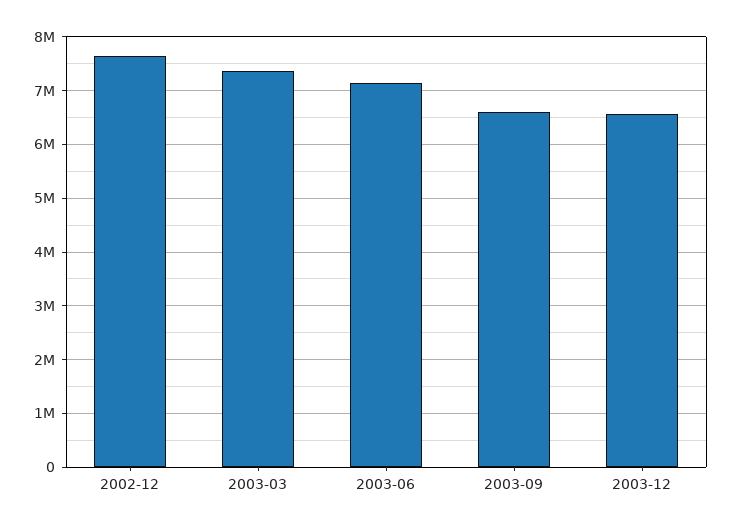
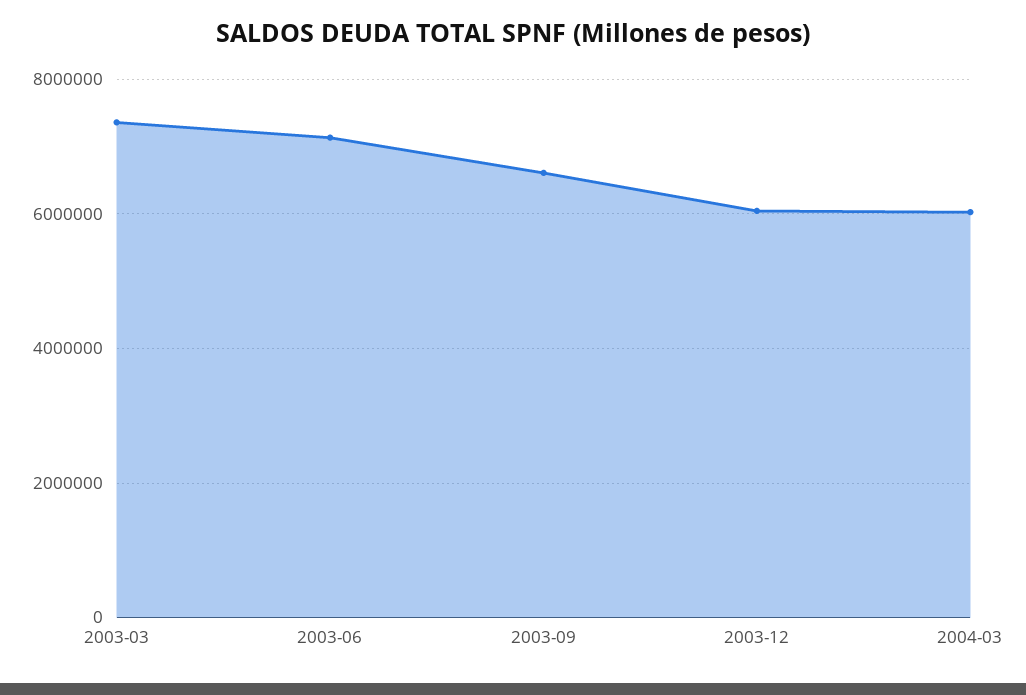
2002-12: 7600000 -> none
2003-12: 6600000 -> 6000000
2004-03: none -> 6000000

